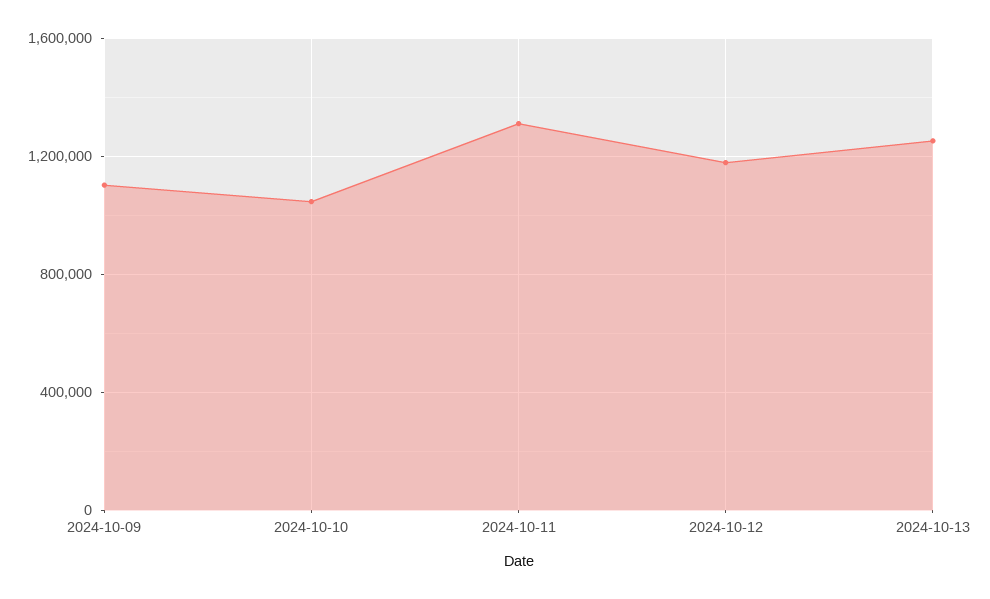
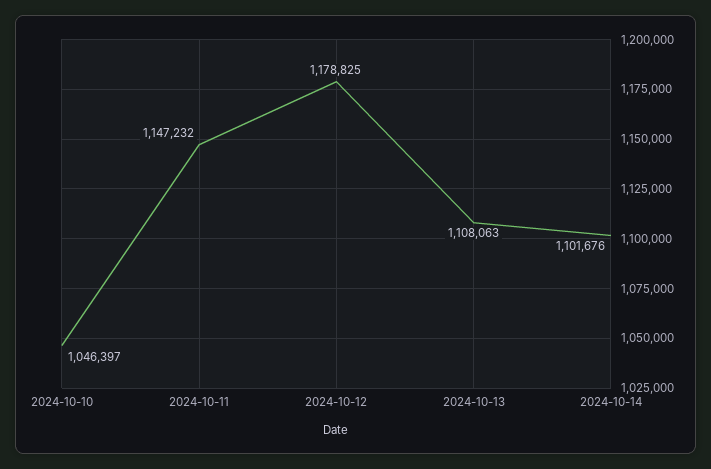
2024-10-09: 1100000 -> none
2024-10-11: 1300000 -> 1147232
2024-10-13: 1250000 -> 1108063
2024-10-14: none -> 1101676

